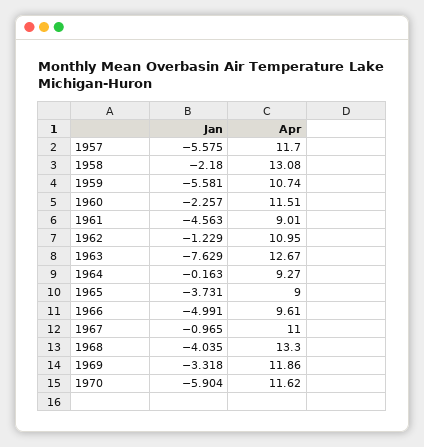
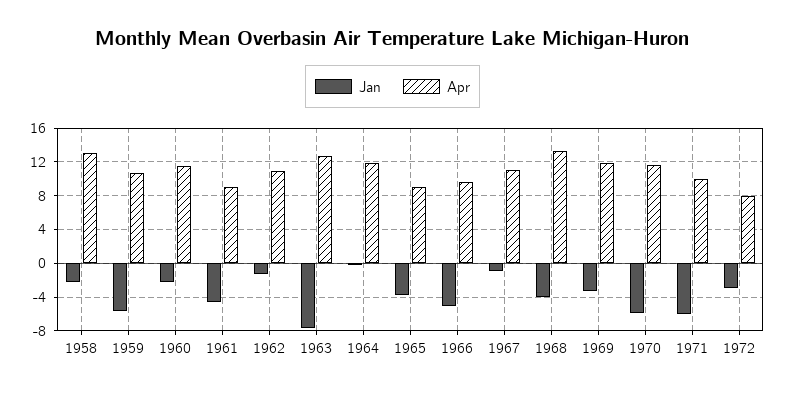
Jan, 1957: -5.575 -> none
Apr, 1957: 11.7 -> none
Apr, 1964: 9.27 -> 12
Jan, 1971: none -> -6
Apr, 1971: none -> 10
Jan, 1972: none -> -3
Apr, 1972: none -> 8

